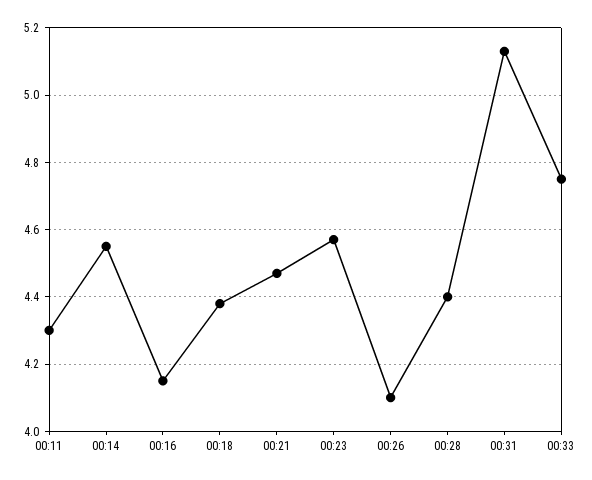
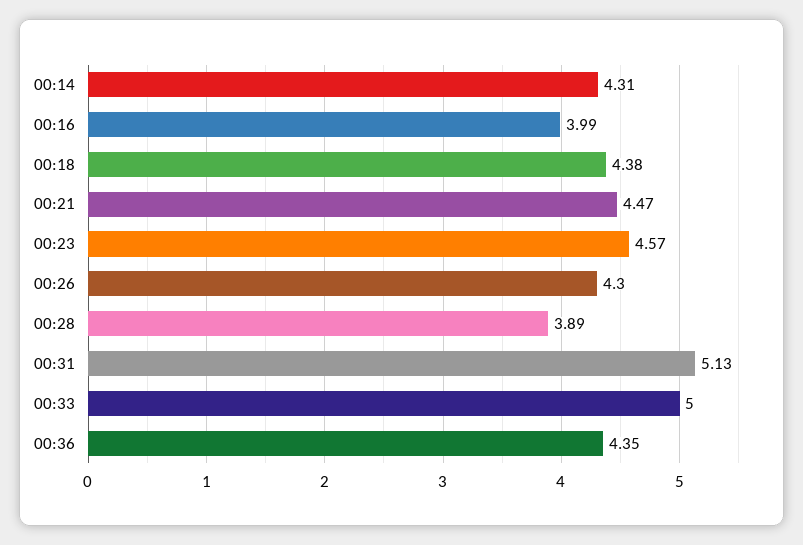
00:11: 4.3 -> none
00:14: 4.55 -> 4.31
00:16: 4.15 -> 3.99
00:26: 4.1 -> 4.3
00:28: 4.4 -> 3.89
00:33: 4.75 -> 5
00:36: none -> 4.35

